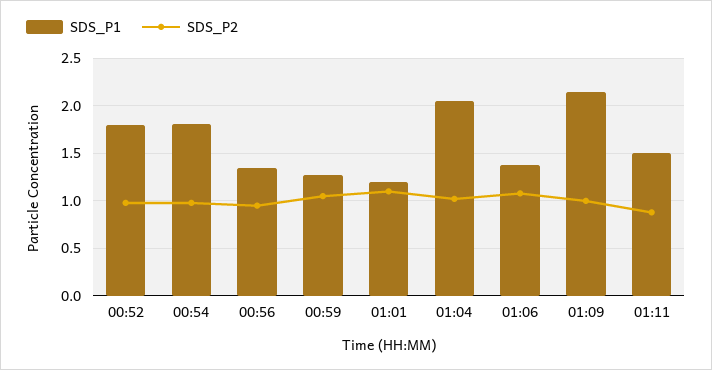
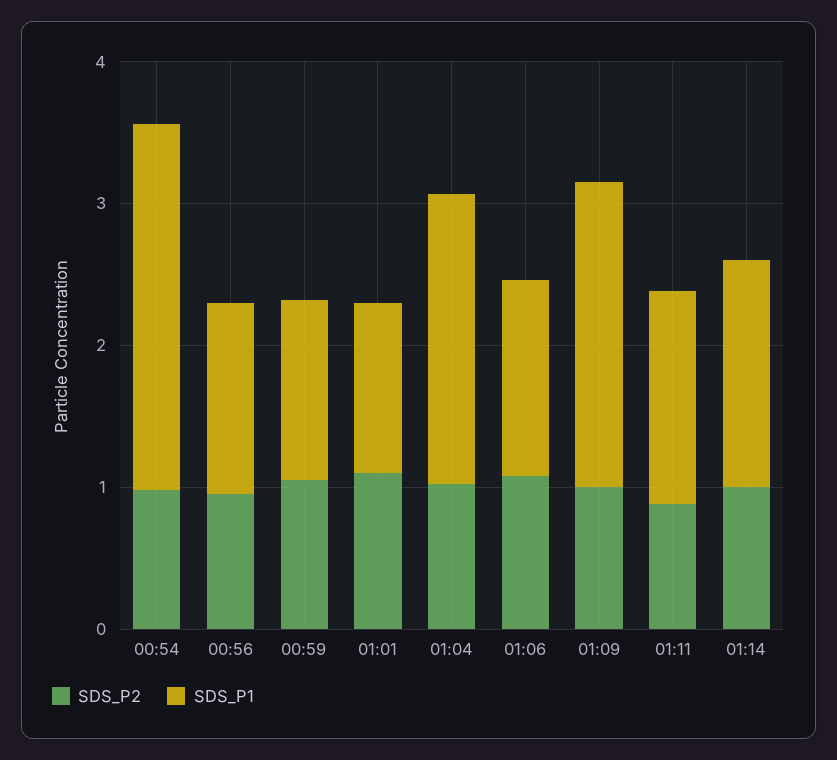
SDS_P1, 00:52: 1.8 -> none
SDS_P2, 00:52: 1 -> none
SDS_P1, 00:54: 1.8 -> 2.6
SDS_P2, 01:14: none -> 1
SDS_P1, 01:14: none -> 1.6

